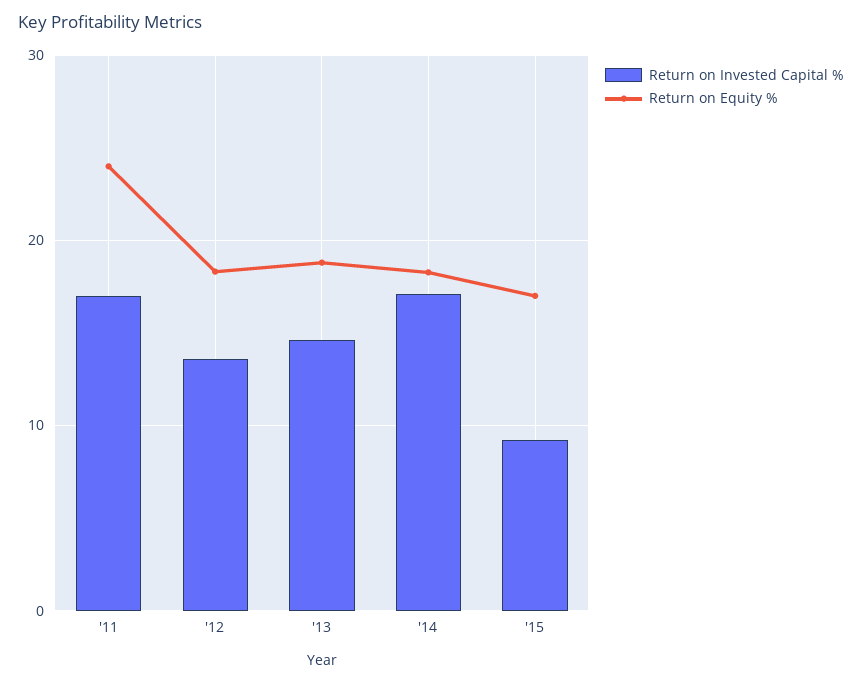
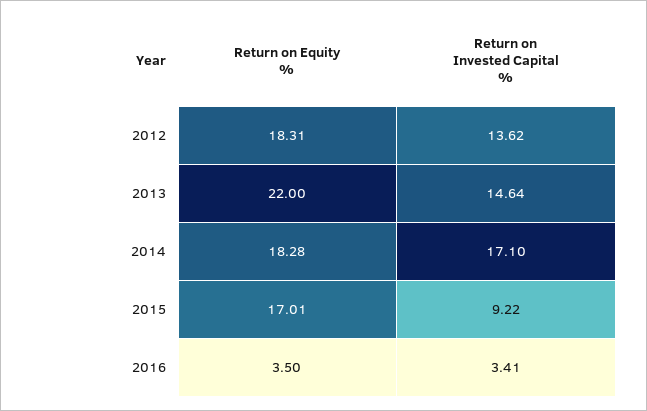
Return on Invested Capital %, '11: 17 -> none
Return on Equity %, '11: 24 -> none
Return on Equity %, '13: 19 -> 22
Return on Equity %, 2016: none -> 3.5
Return on Invested Capital %, 2016: none -> 3.41

